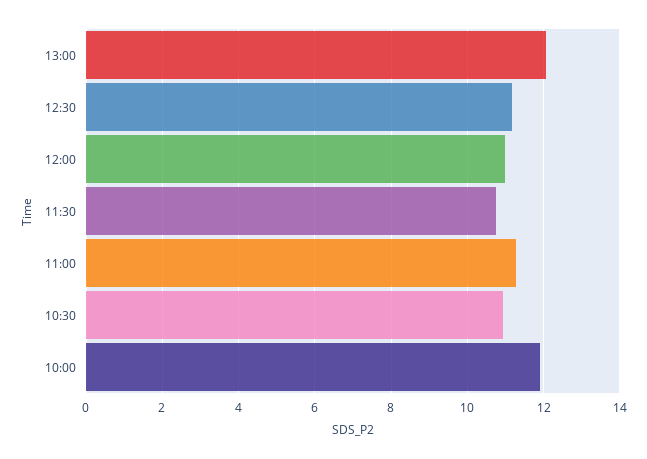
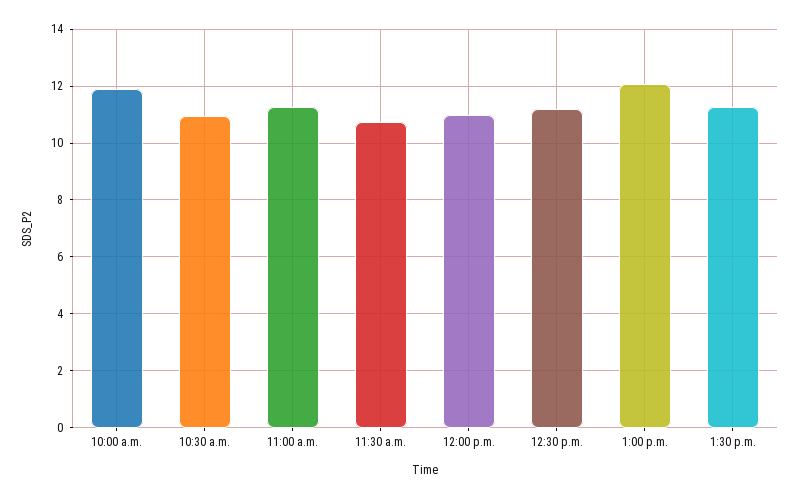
1:30 p.m.: none -> 11.25

